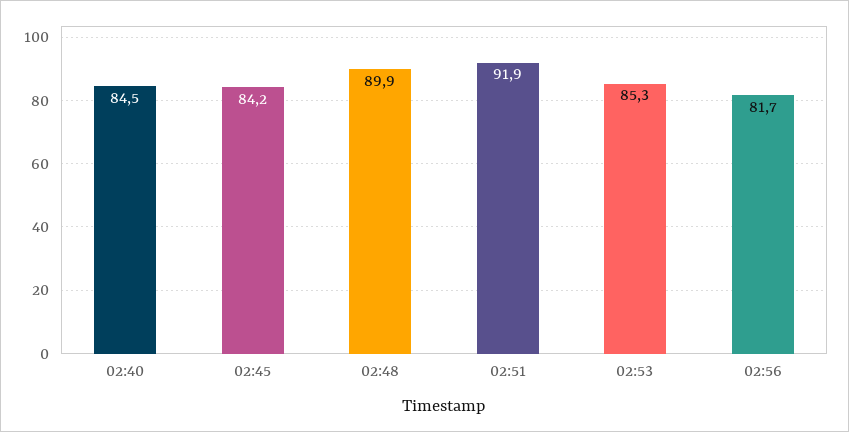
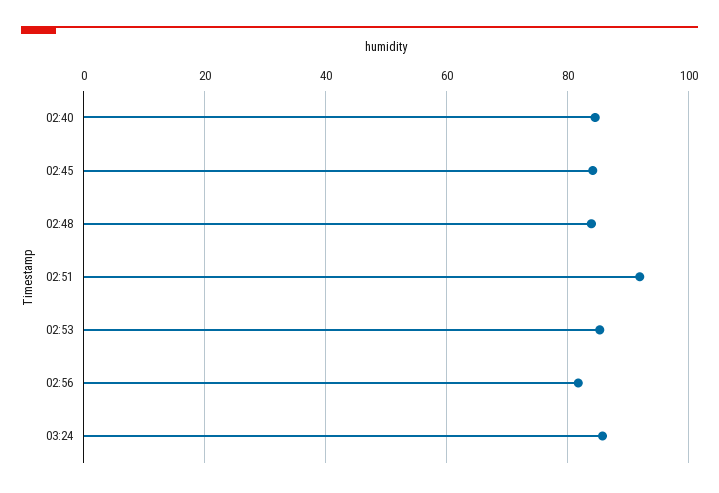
02:48: 89.9 -> 84
03:24: none -> 86

